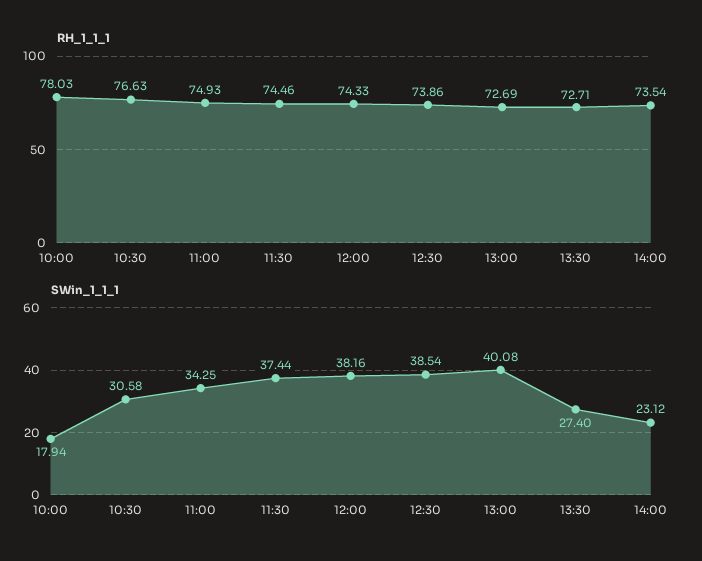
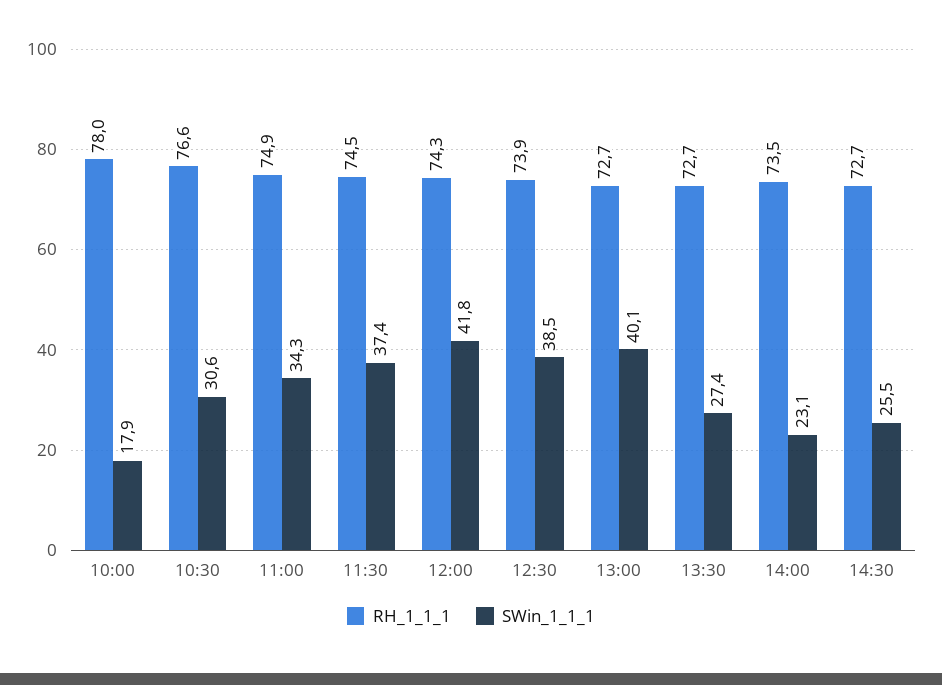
SWin_1_1_1, 12:00: 38.16 -> 41.8
RH_1_1_1, 14:30: none -> 72.7
SWin_1_1_1, 14:30: none -> 25.5

